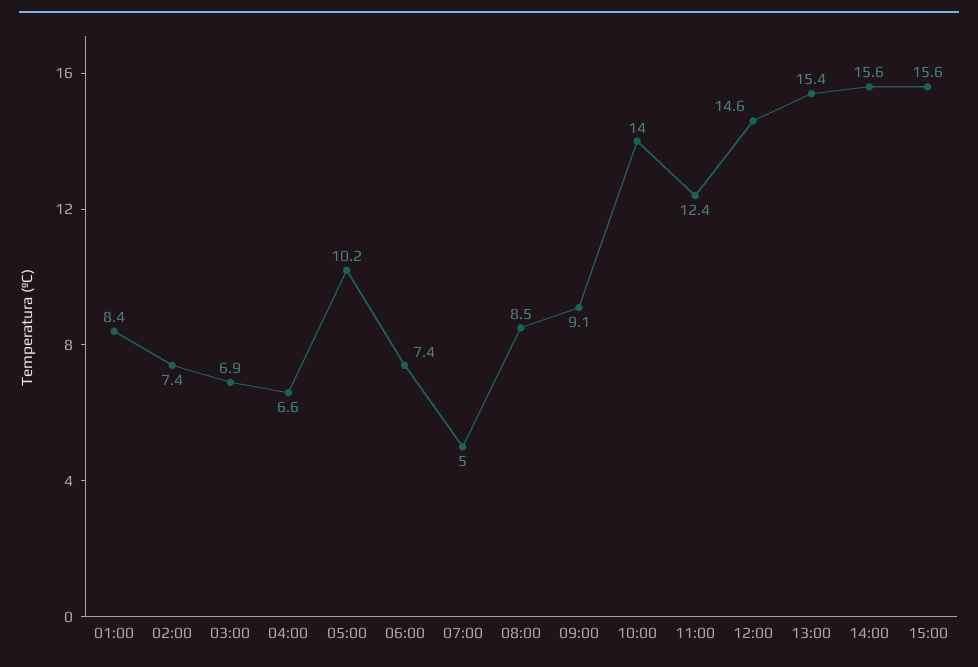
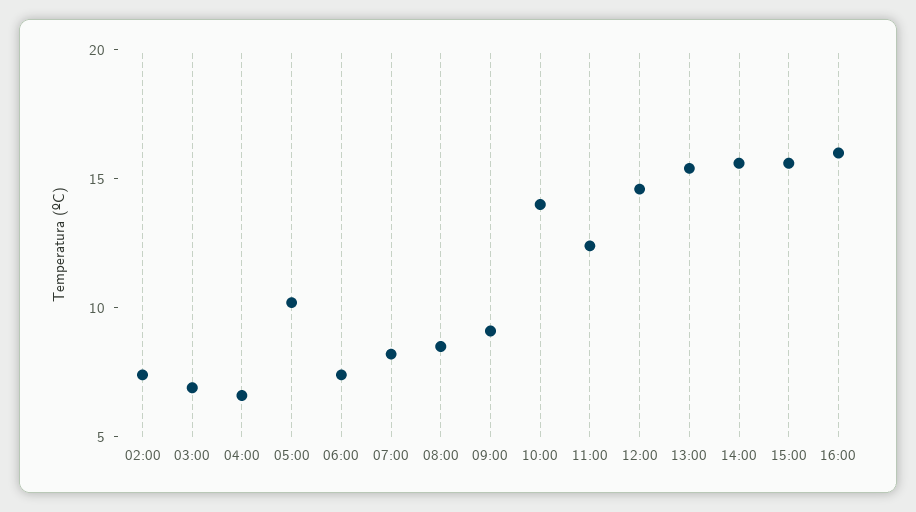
01:00: 8.4 -> none
07:00: 5 -> 8
16:00: none -> 16

